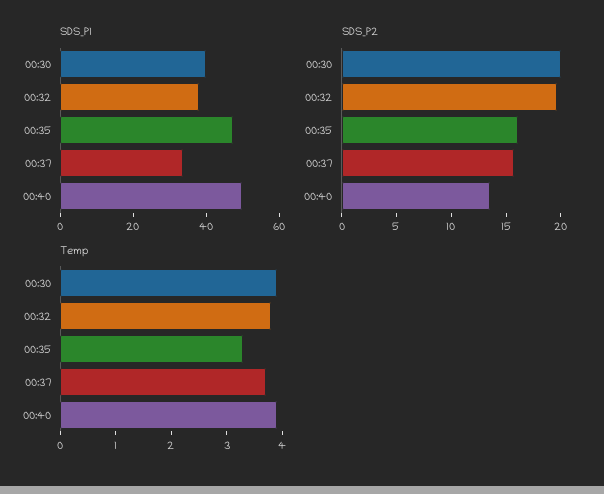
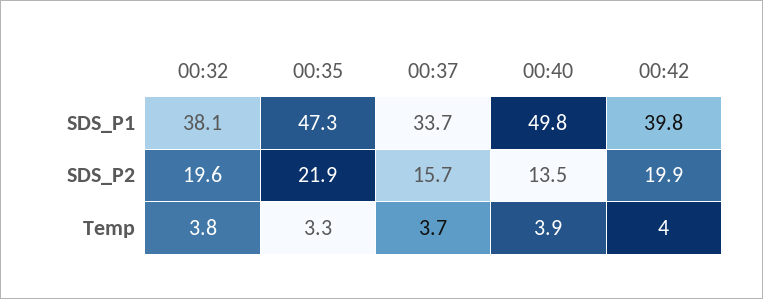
SDS_P1, 00:30: 40 -> none
SDS_P2, 00:30: 20 -> none
SDS_P2, 00:35: 16 -> 21.9
Temp, 00:30: 4 -> none
SDS_P1, 00:42: none -> 39.8
SDS_P2, 00:42: none -> 19.9
Temp, 00:42: none -> 4

